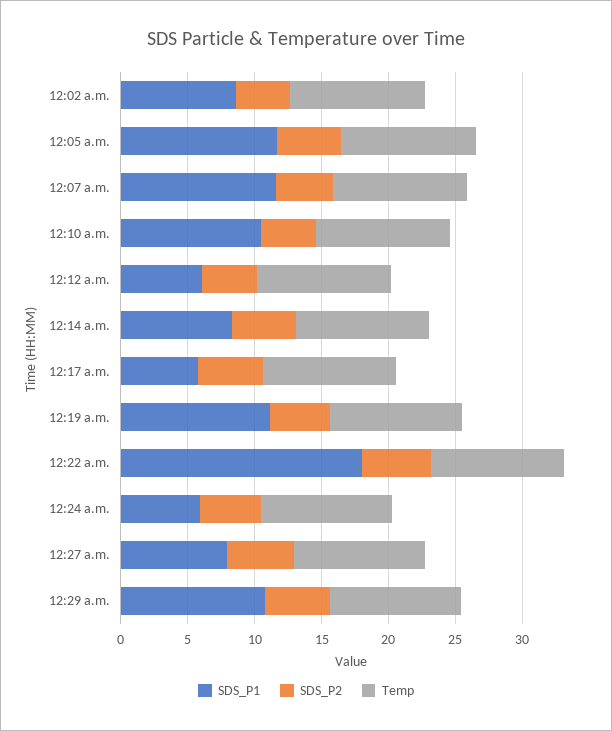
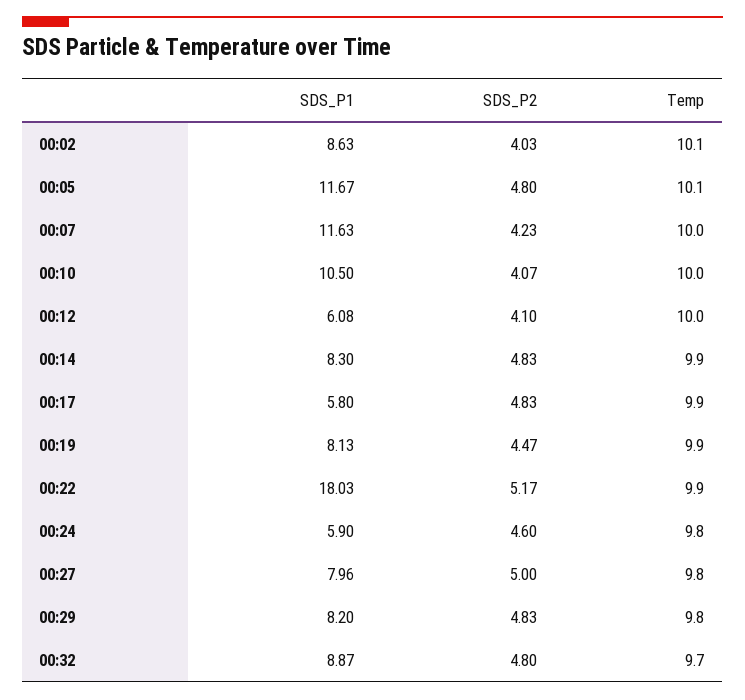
SDS_P1, 12:19 a.m.: 11 -> 8.13
SDS_P1, 12:29 a.m.: 11 -> 8.2
SDS_P1, 00:32: none -> 8.87
SDS_P2, 00:32: none -> 4.8
Temp, 00:32: none -> 9.7

